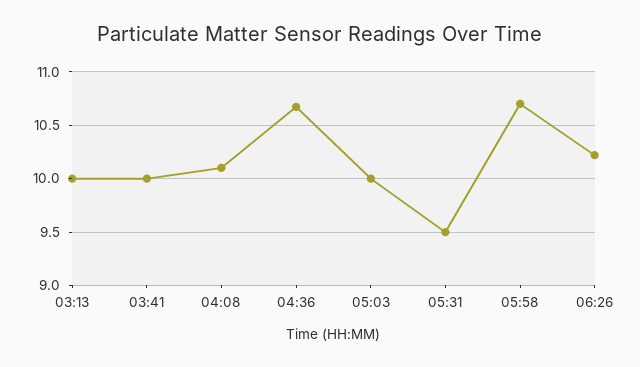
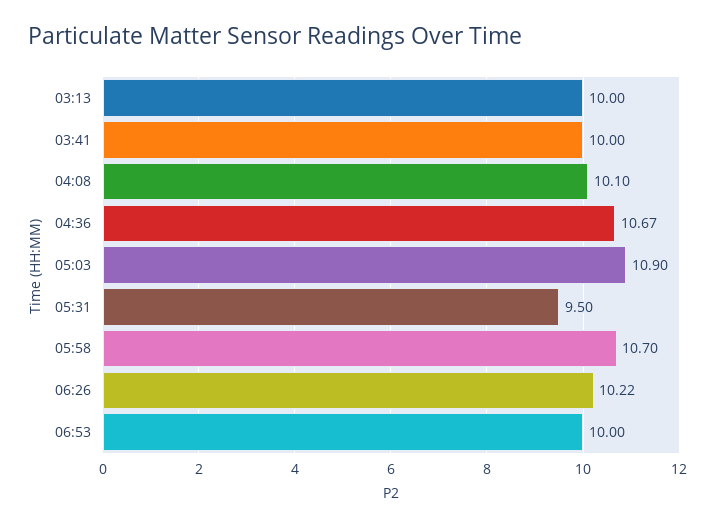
05:03: 10 -> 10.9
06:53: none -> 10

